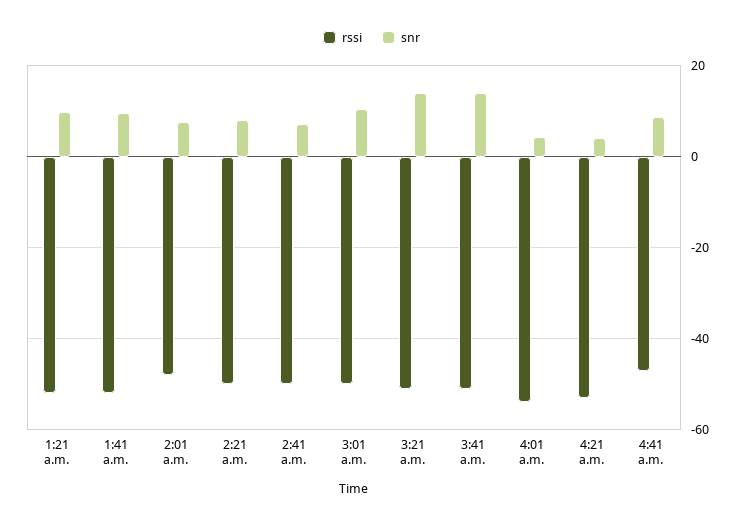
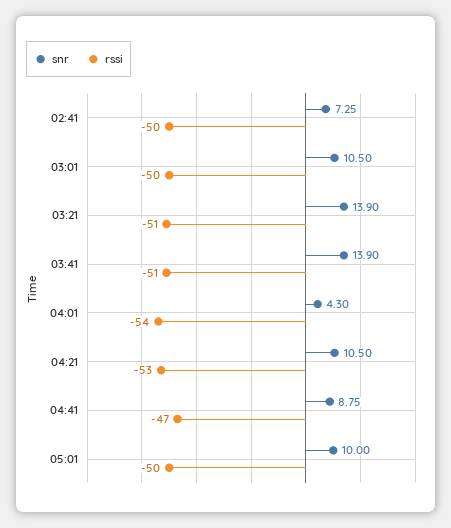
rssi, 1:21 a.m.: -52 -> none
snr, 1:21 a.m.: 10 -> none
rssi, 1:41 a.m.: -52 -> none
snr, 1:41 a.m.: 10 -> none
rssi, 2:01 a.m.: -48 -> none
snr, 2:01 a.m.: 8 -> none
rssi, 2:21 a.m.: -50 -> none
snr, 2:21 a.m.: 8 -> none
snr, 4:21 a.m.: 4 -> 10.5
snr, 05:01: none -> 10
rssi, 05:01: none -> -50

